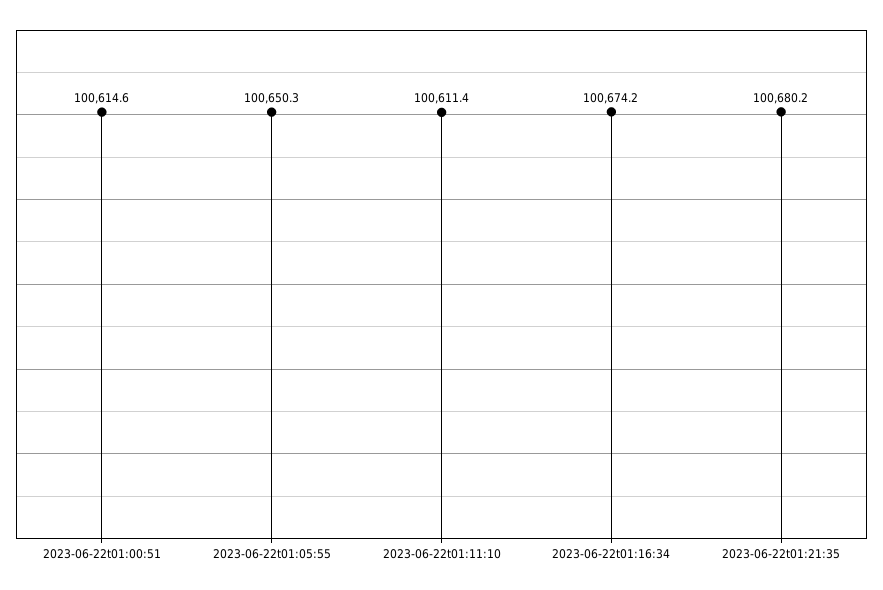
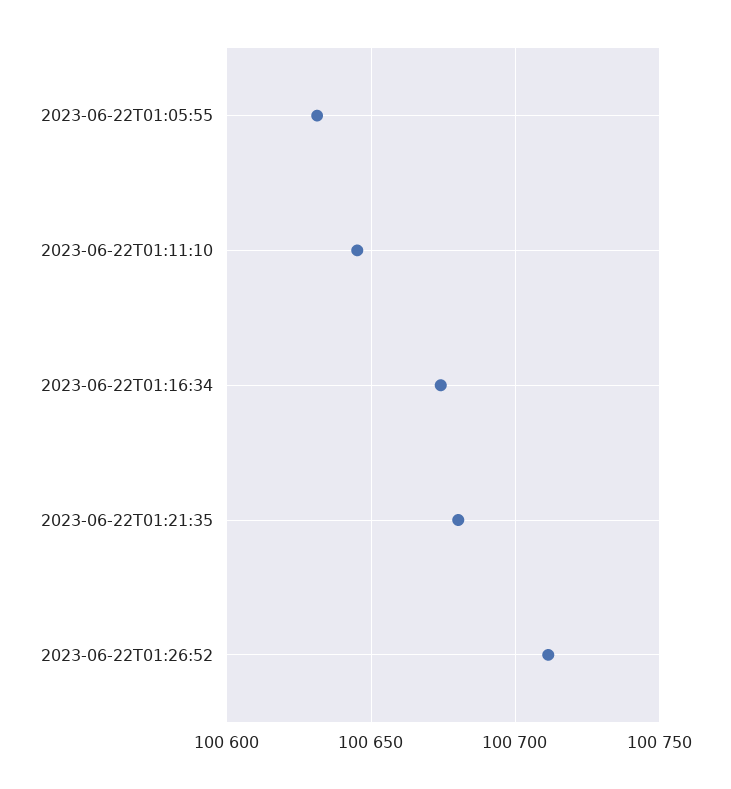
2023-06-22t01:00:51: 100614.6 -> none
2023-06-22t01:05:55: 100650.3 -> 100630
2023-06-22t01:11:10: 100611.4 -> 100645
2023-06-22T01:26:52: none -> 100710

